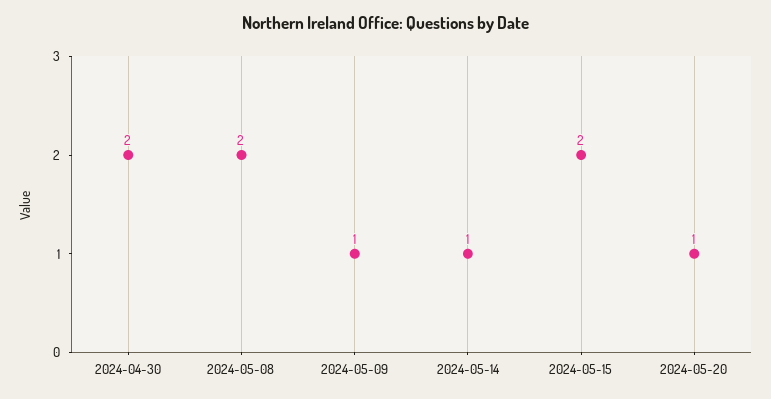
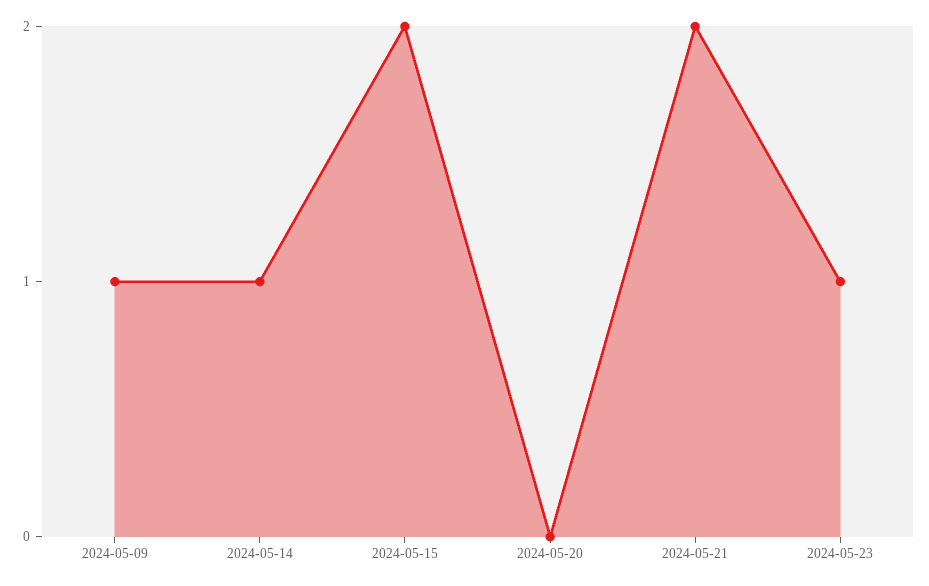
2024-04-30: 2 -> none
2024-05-08: 2 -> none
2024-05-20: 1 -> 0
2024-05-21: none -> 2
2024-05-23: none -> 1

